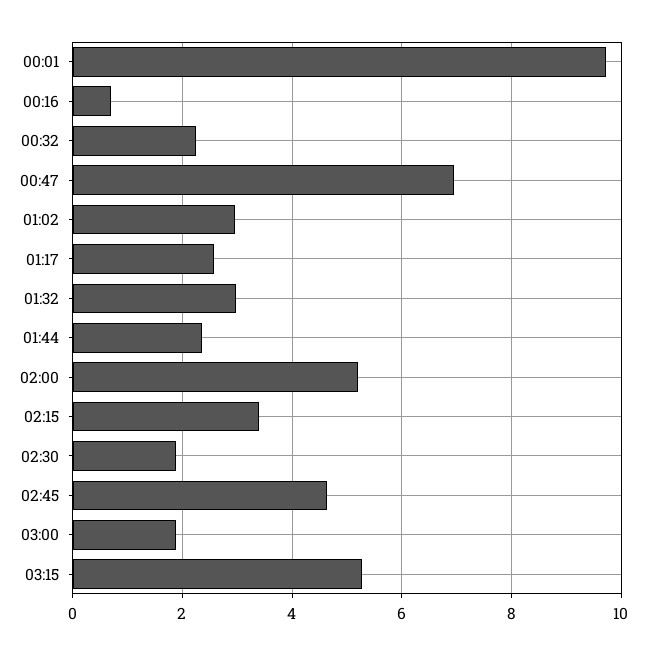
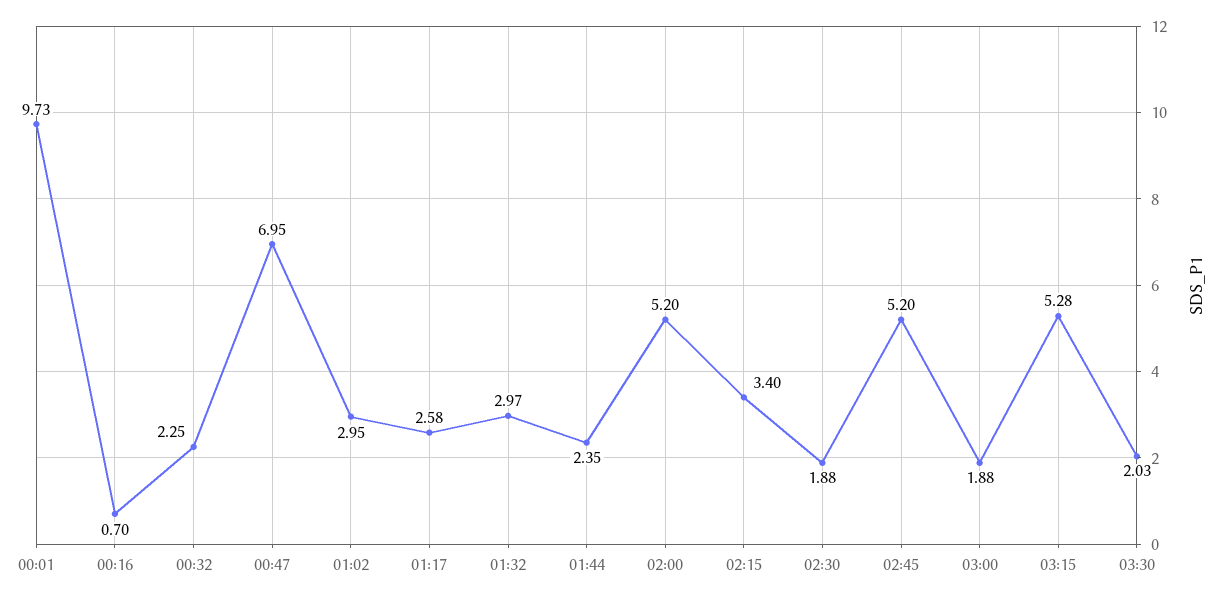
02:45: 4.6 -> 5.2
03:30: none -> 2.03

